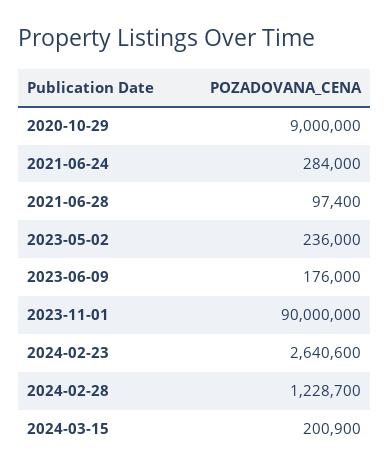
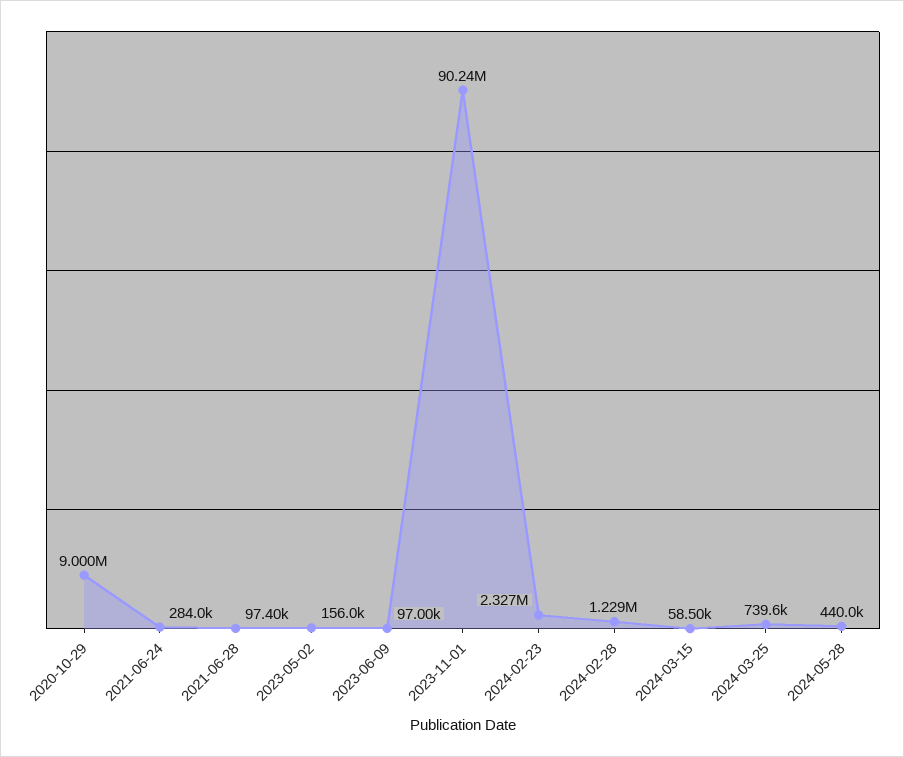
2023-05-02: 236000 -> 156000
2023-06-09: 176000 -> 97000
2023-11-01: 90000000 -> 90240000
2024-02-23: 2640600 -> 2327000
2024-03-15: 200900 -> 58500
2024-03-25: none -> 739600
2024-05-28: none -> 440000

